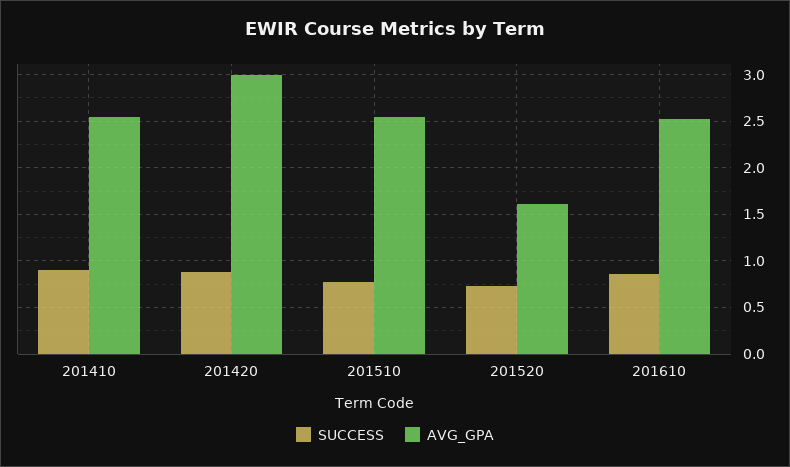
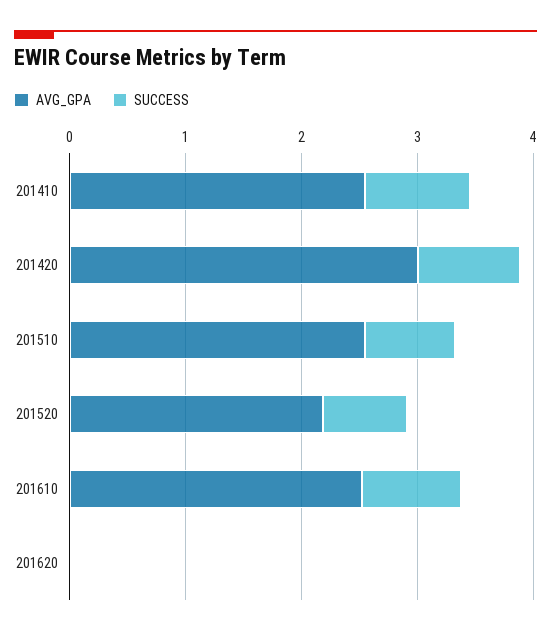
AVG_GPA, 201520: 1.6 -> 2.2
AVG_GPA, 201620: none -> 0
SUCCESS, 201620: none -> 0

